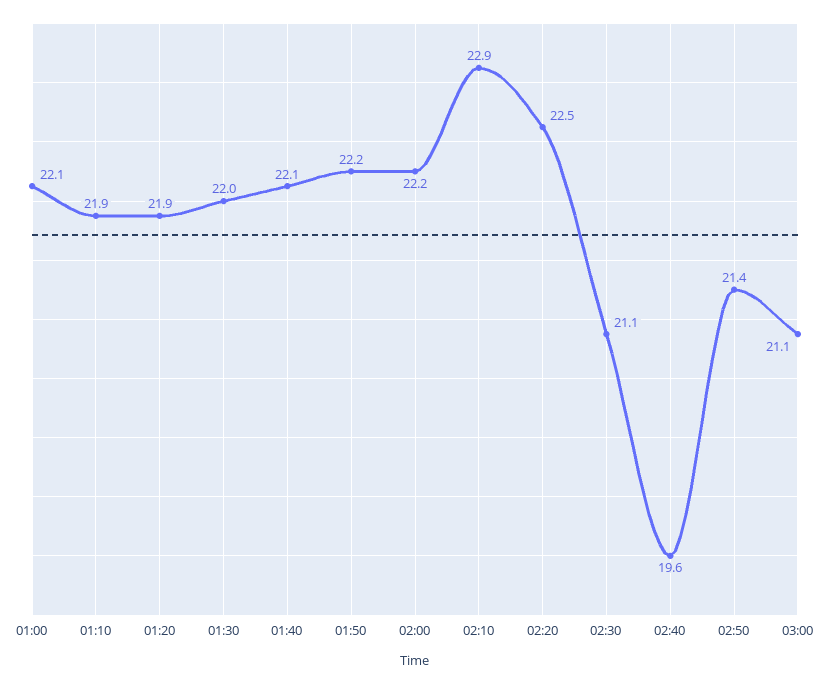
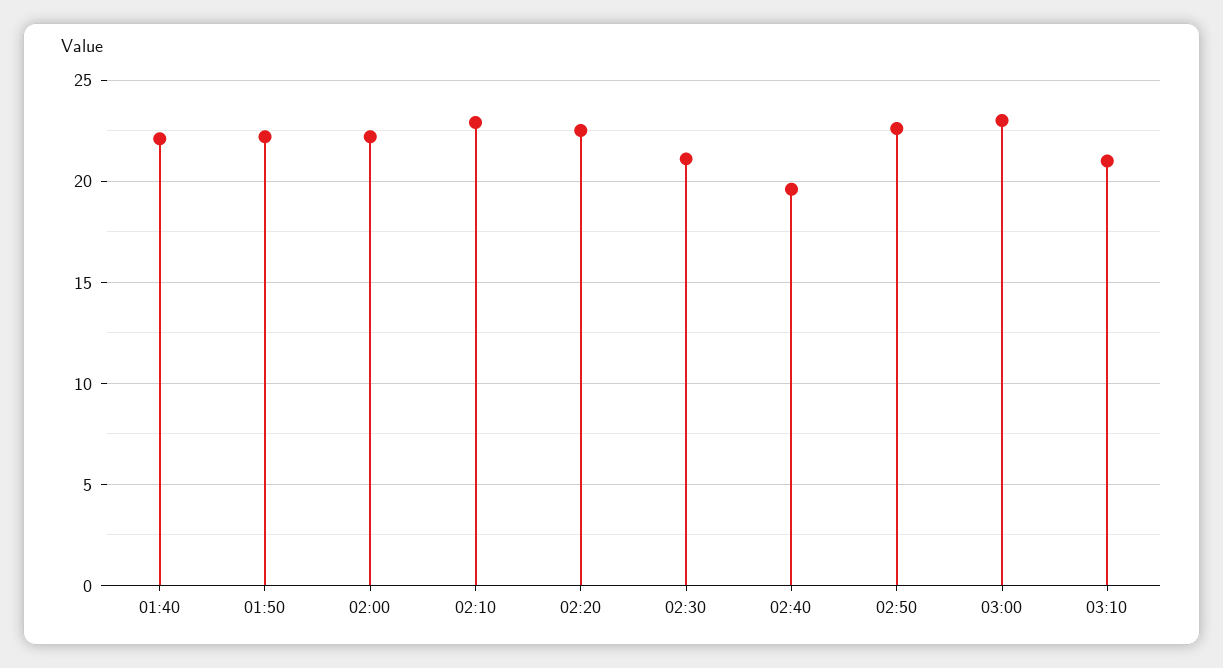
01:00: 22.1 -> none
01:10: 21.9 -> none
01:20: 21.9 -> none
01:30: 22 -> none
02:50: 21.4 -> 22.5
03:00: 21.1 -> 23
03:10: none -> 21

